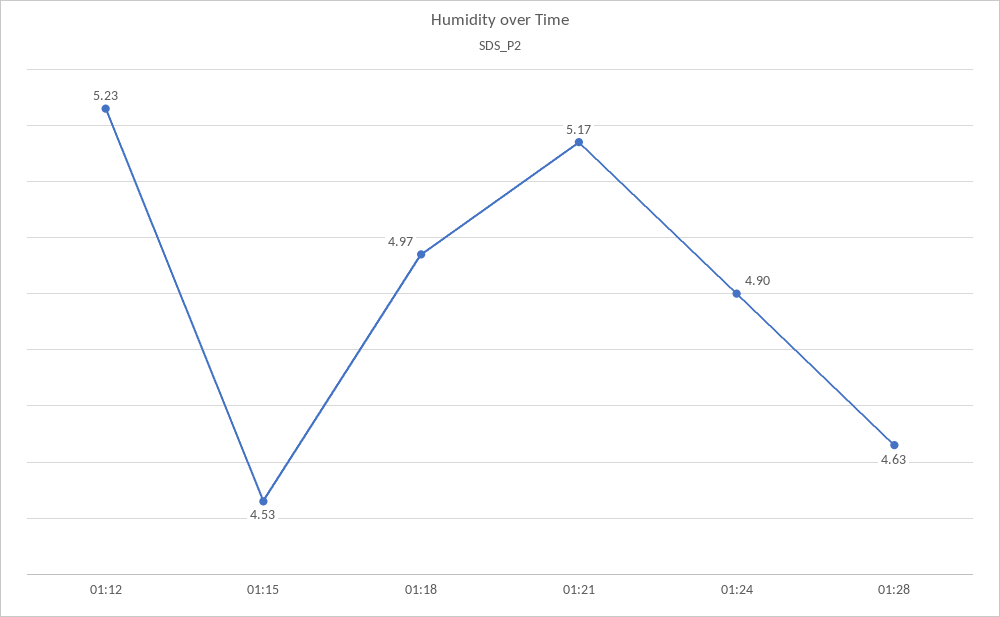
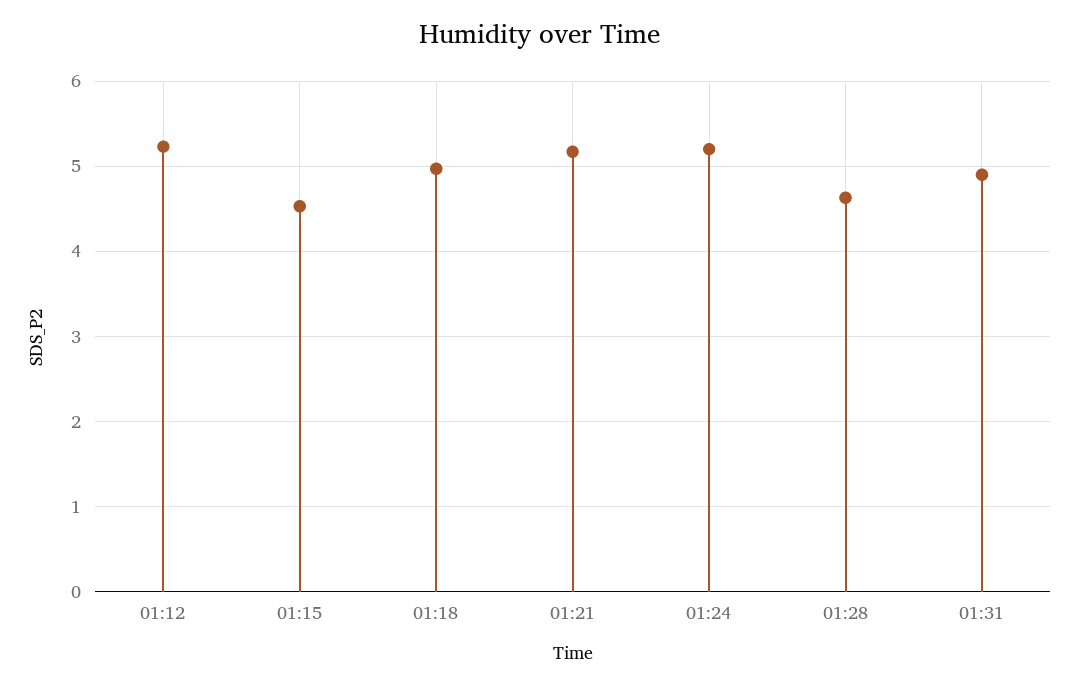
01:24: 4.9 -> 5.2
01:31: none -> 4.9

